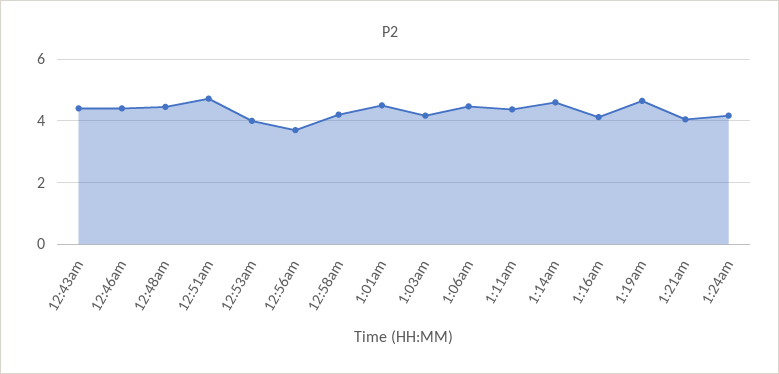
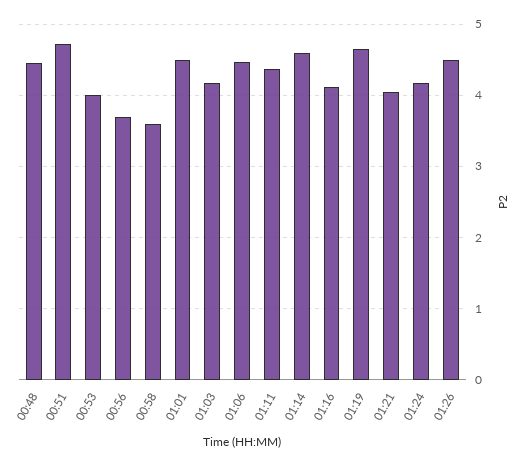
12:43am: 4.4 -> none
12:46am: 4.4 -> none
12:58am: 4.2 -> 3.6
01:26: none -> 4.5

